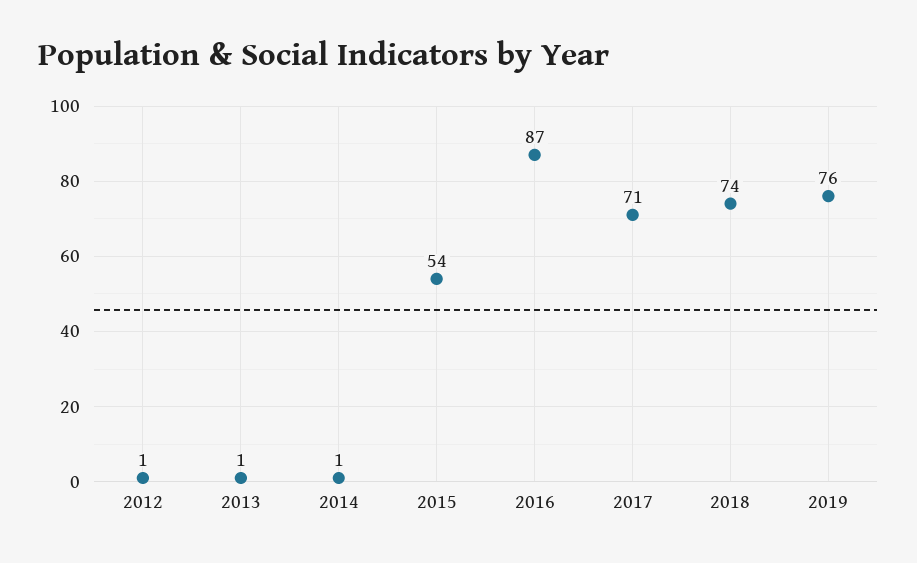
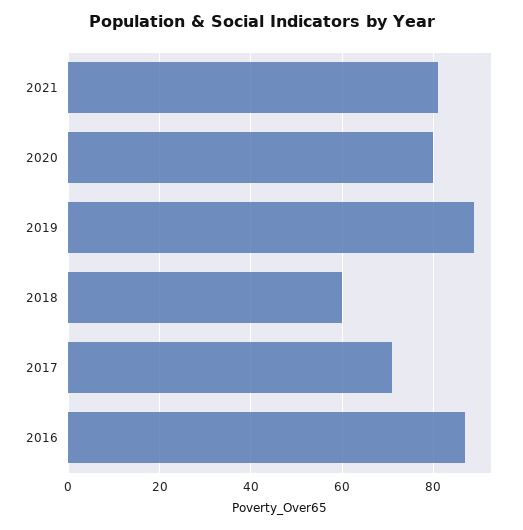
2012: 1 -> none
2013: 1 -> none
2014: 1 -> none
2015: 54 -> none
2018: 74 -> 60
2019: 76 -> 90
2021: none -> 80
2020: none -> 80

